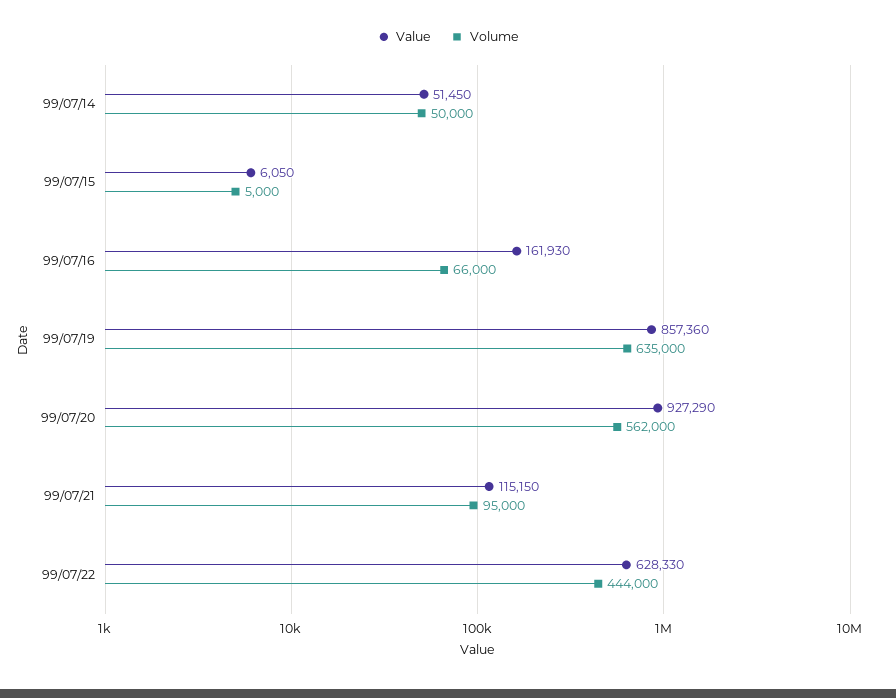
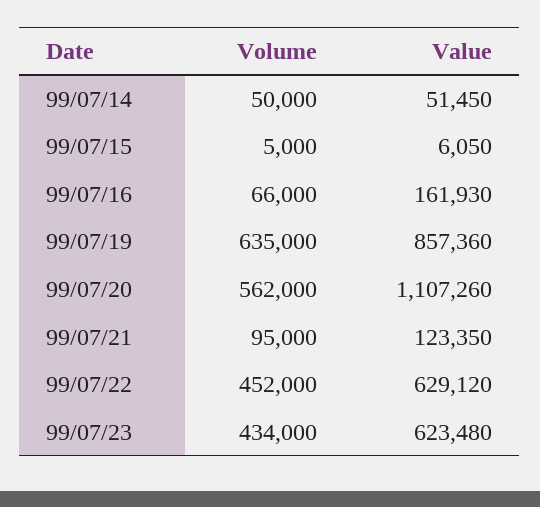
Value, 99/07/20: 927290 -> 1107260
Value, 99/07/21: 115150 -> 123350
Value, 99/07/22: 628330 -> 629120
Volume, 99/07/22: 444000 -> 452000
Volume, 99/07/23: none -> 434000
Value, 99/07/23: none -> 623480

